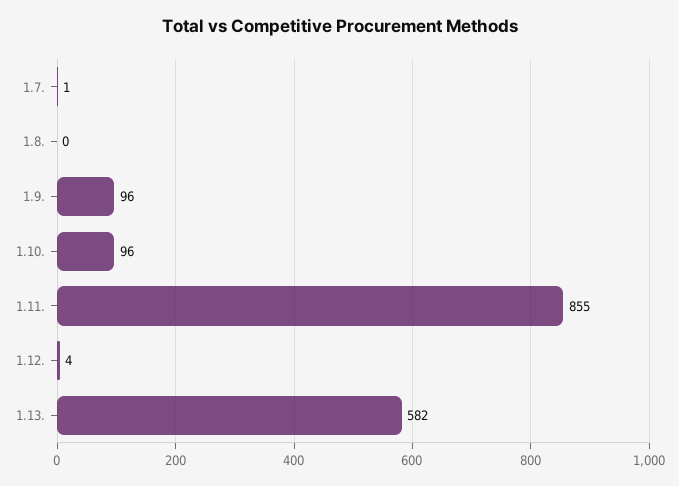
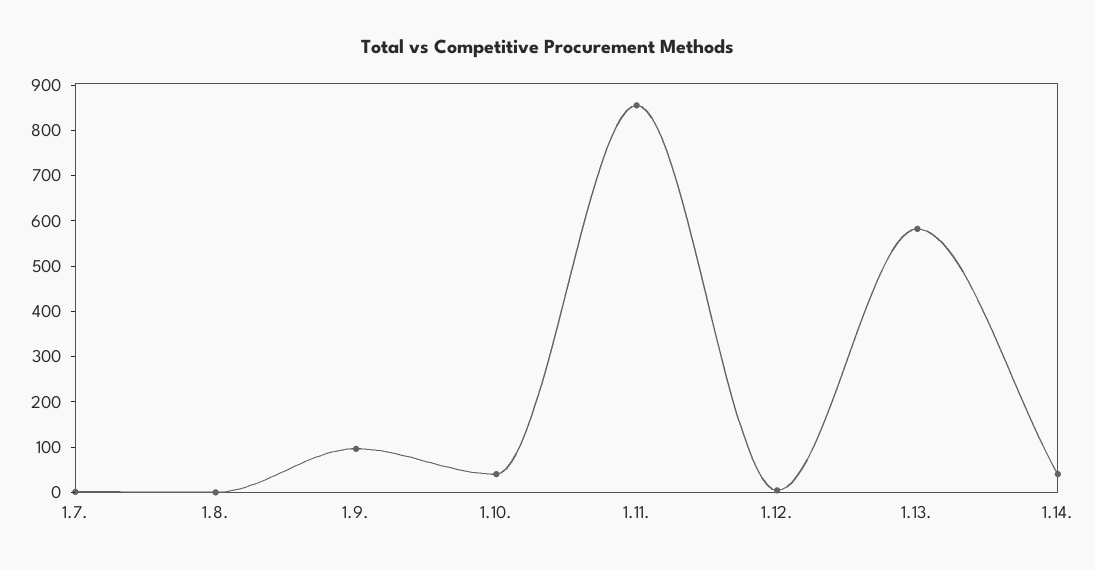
1.10.: 96 -> 40
1.14.: none -> 40

